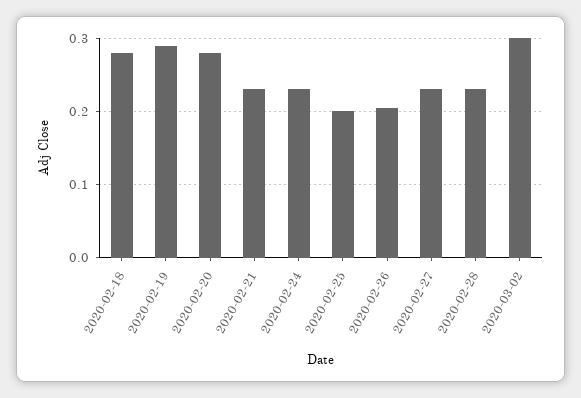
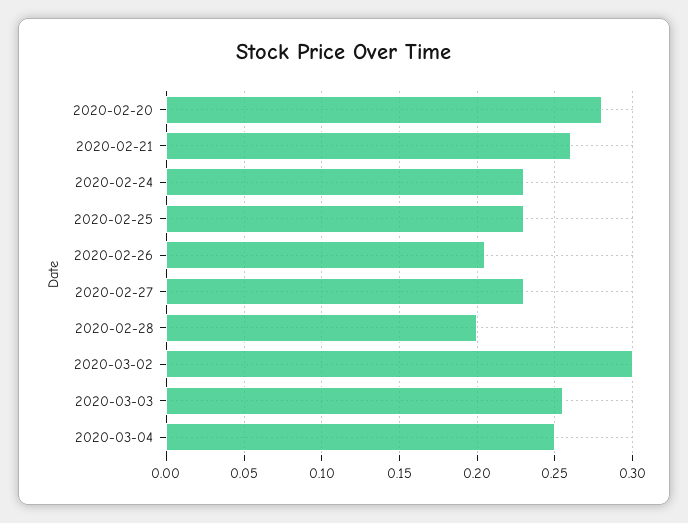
2020-02-18: 0.28 -> none
2020-02-19: 0.29 -> none
2020-02-21: 0.23 -> 0.26
2020-02-25: 0.2 -> 0.23
2020-02-28: 0.23 -> 0.2
2020-03-03: none -> 0.255
2020-03-04: none -> 0.25

